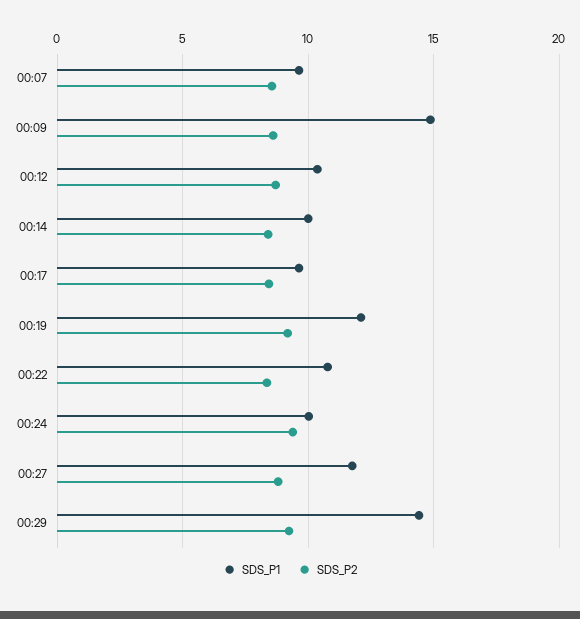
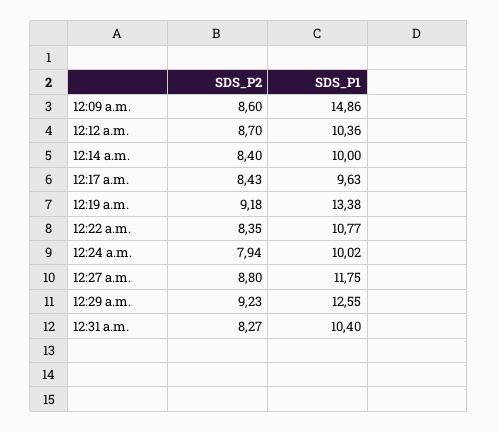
SDS_P1, 00:07: 9.5 -> none
SDS_P2, 00:07: 8.5 -> none
SDS_P1, 00:19: 12 -> 13.38
SDS_P2, 00:24: 9.5 -> 7.94
SDS_P1, 00:29: 14.5 -> 12.55
SDS_P2, 12:31 a.m.: none -> 8.27
SDS_P1, 12:31 a.m.: none -> 10.4

